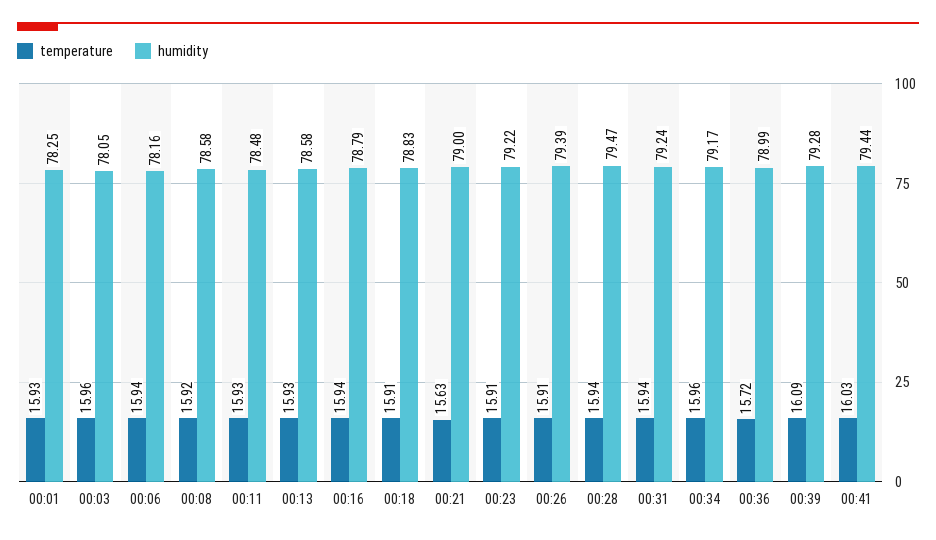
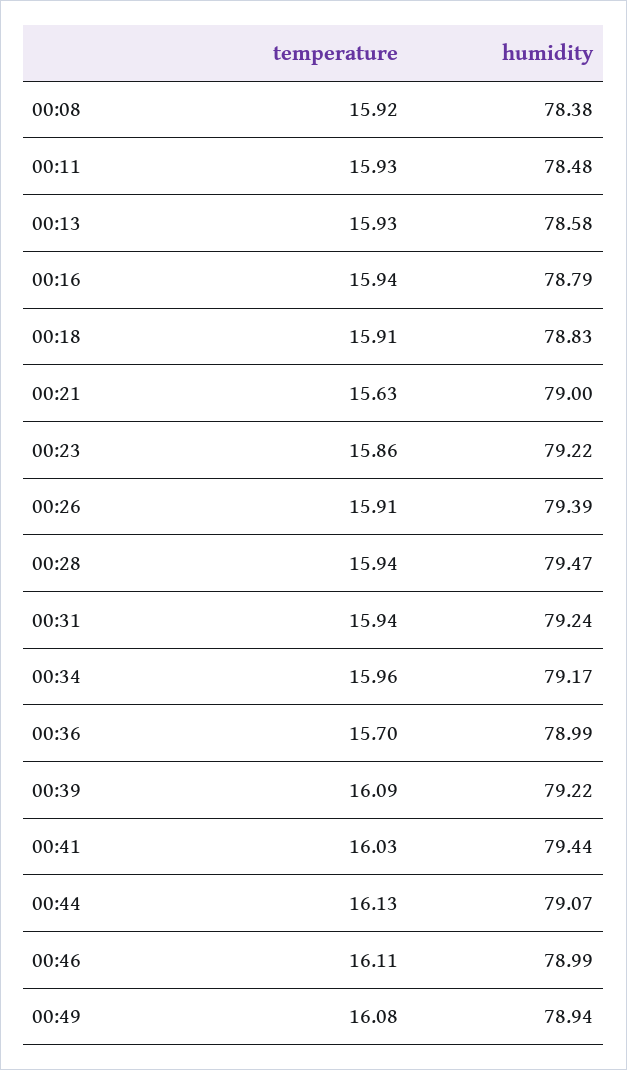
temperature, 00:01: 15.93 -> none
humidity, 00:01: 78.25 -> none
temperature, 00:03: 15.96 -> none
humidity, 00:03: 78.05 -> none
temperature, 00:06: 15.94 -> none
humidity, 00:06: 78.16 -> none
humidity, 00:08: 78.58 -> 78.38
temperature, 00:23: 15.91 -> 15.86
temperature, 00:36: 15.72 -> 15.7
humidity, 00:39: 79.28 -> 79.22
temperature, 00:44: none -> 16.13
humidity, 00:44: none -> 79.07
temperature, 00:46: none -> 16.11
humidity, 00:46: none -> 78.99
temperature, 00:49: none -> 16.08
humidity, 00:49: none -> 78.94

